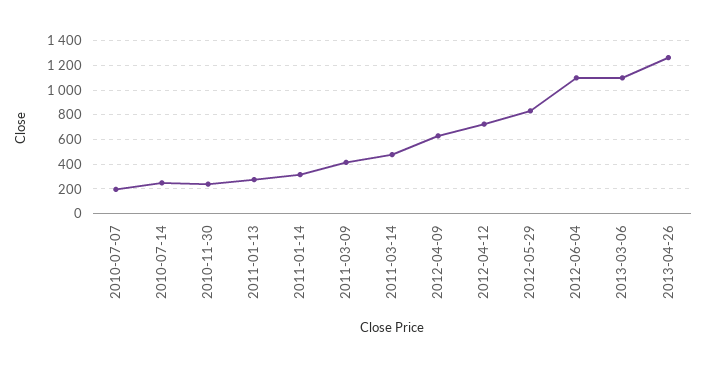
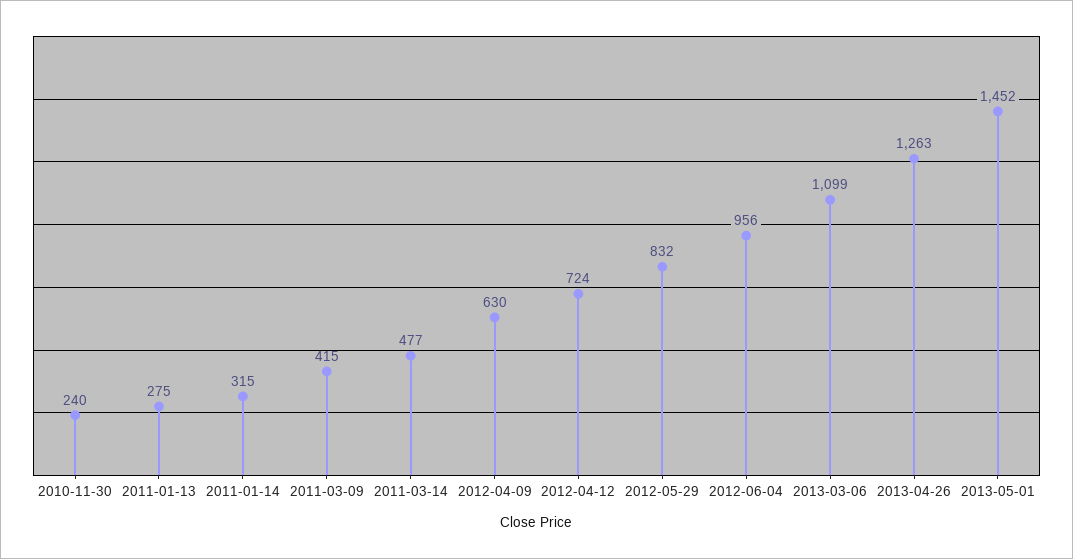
2010-07-07: 200 -> none
2010-07-14: 250 -> none
2012-06-04: 1100 -> 956
2013-05-01: none -> 1452

